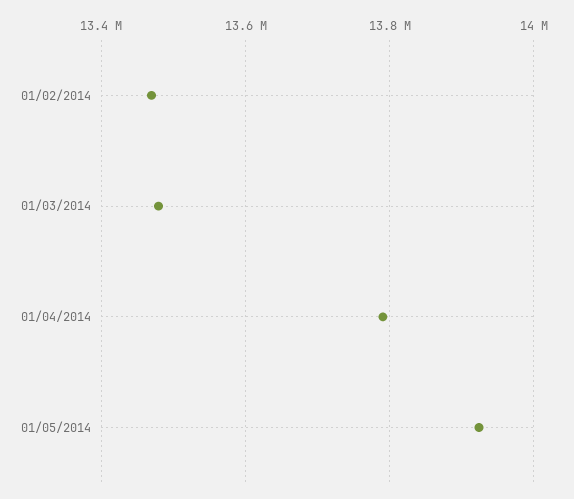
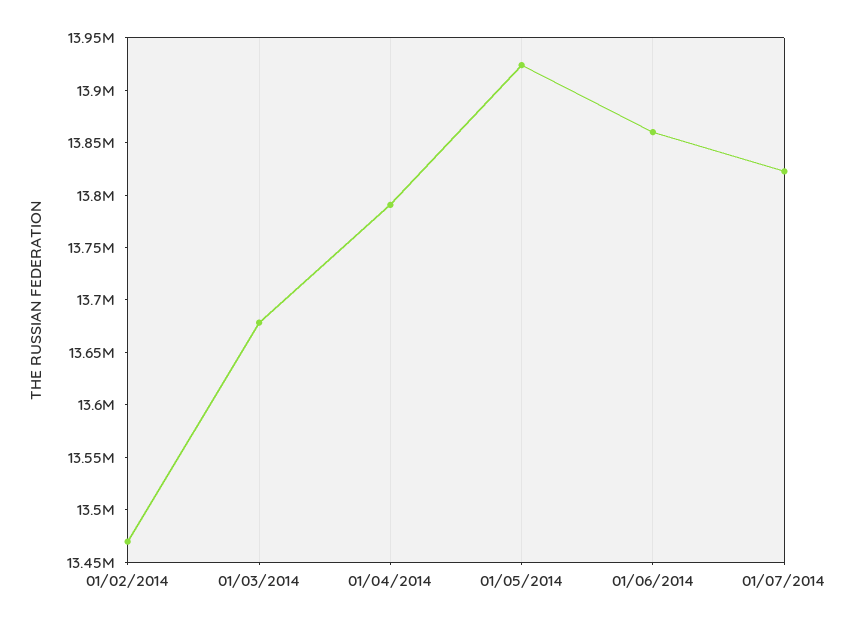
01/03/2014: 13480000 -> 13680000
01/06/2014: none -> 13860000
01/07/2014: none -> 13820000

